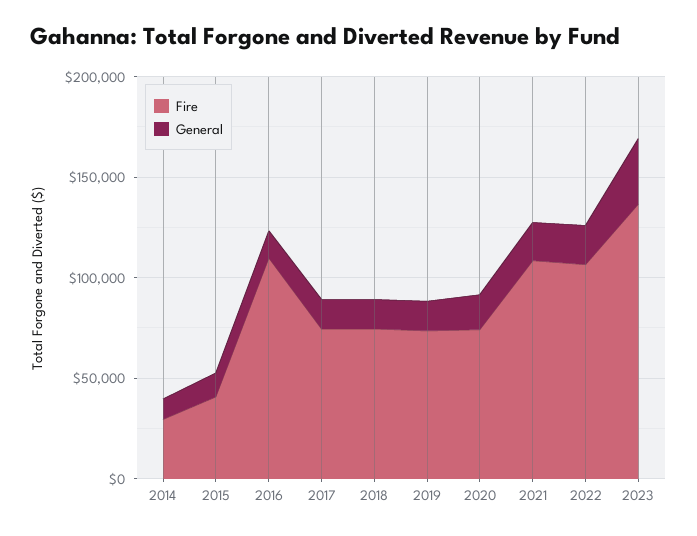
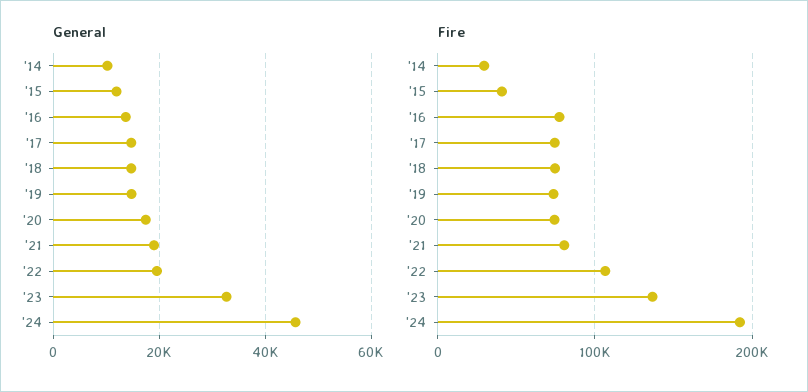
Fire, 2016: 110000 -> 80000
Fire, 2021: 110000 -> 80000
General, '24: none -> 46000
Fire, '24: none -> 190000

